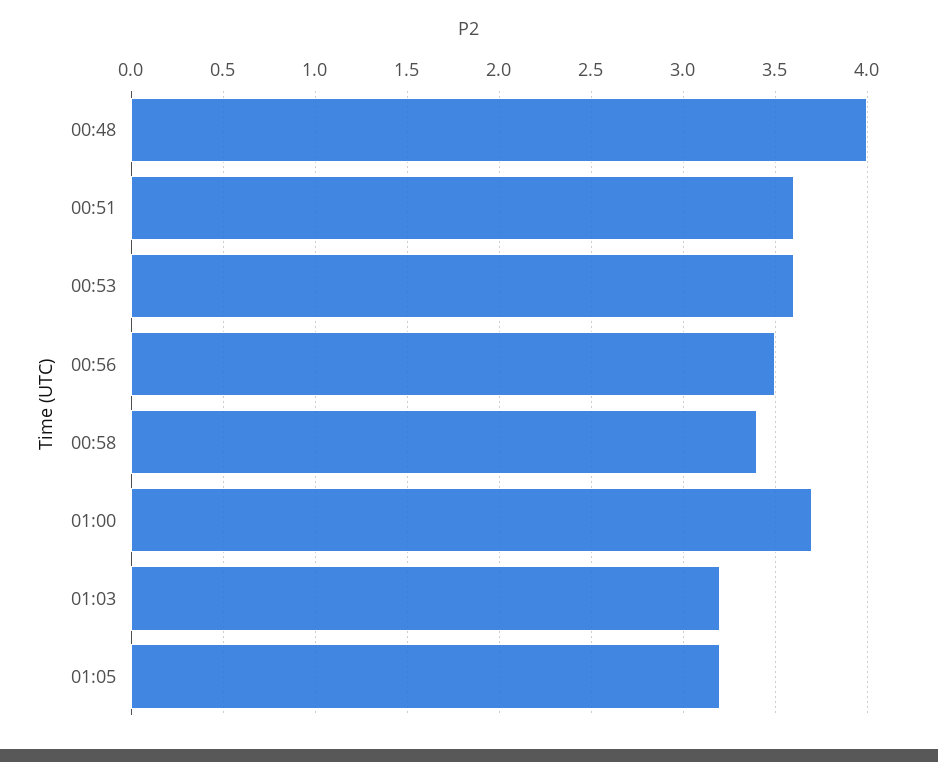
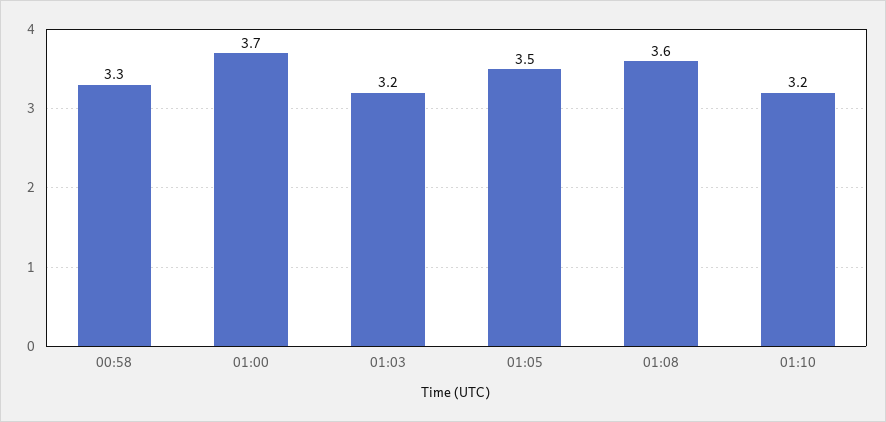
00:48: 4 -> none
00:51: 3.6 -> none
00:53: 3.6 -> none
00:56: 3.5 -> none
00:58: 3.4 -> 3.3
01:05: 3.2 -> 3.5
01:08: none -> 3.6
01:10: none -> 3.2

